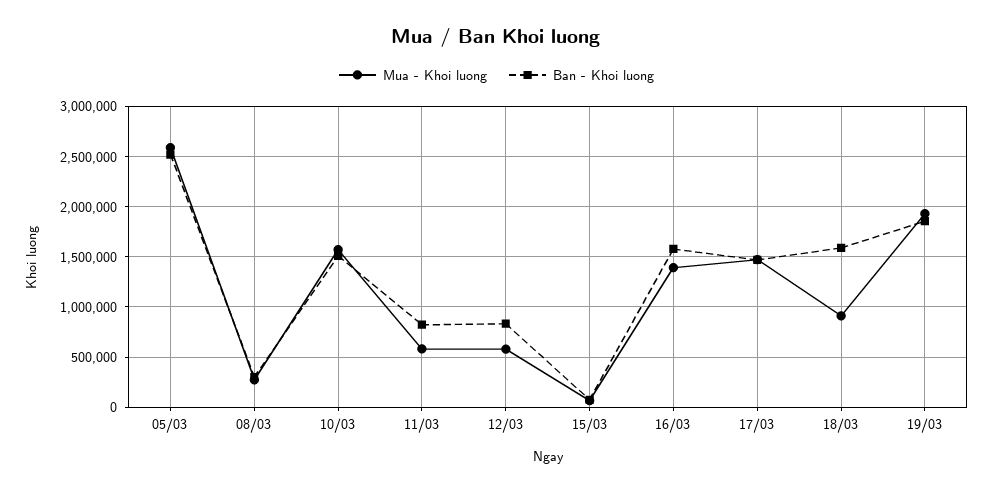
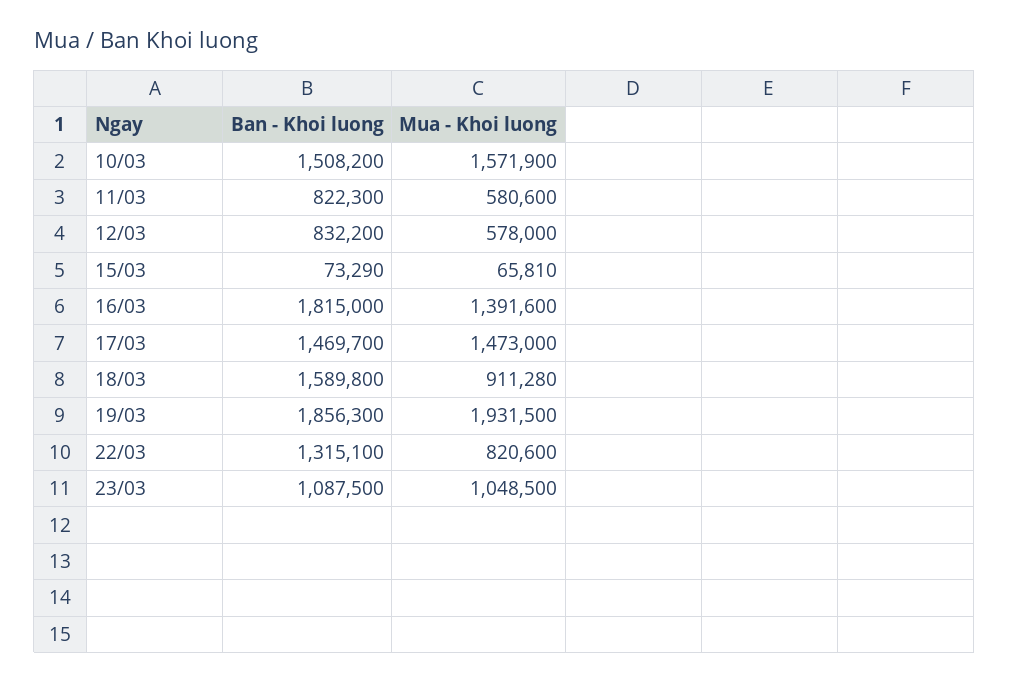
Mua - Khoi luong, 05/03: 2600000 -> none
Ban - Khoi luong, 05/03: 2500000 -> none
Mua - Khoi luong, 08/03: 300000 -> none
Ban - Khoi luong, 08/03: 300000 -> none
Ban - Khoi luong, 16/03: 1600000 -> 1815000
Ban - Khoi luong, 22/03: none -> 1315100
Mua - Khoi luong, 22/03: none -> 820600
Ban - Khoi luong, 23/03: none -> 1087500
Mua - Khoi luong, 23/03: none -> 1048500

